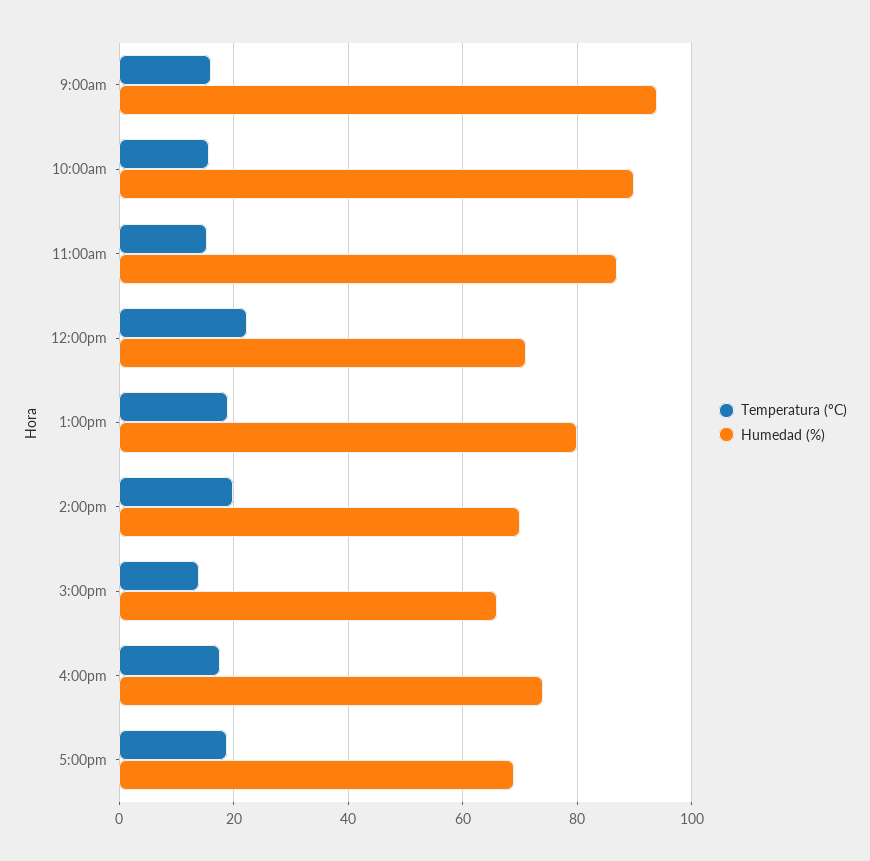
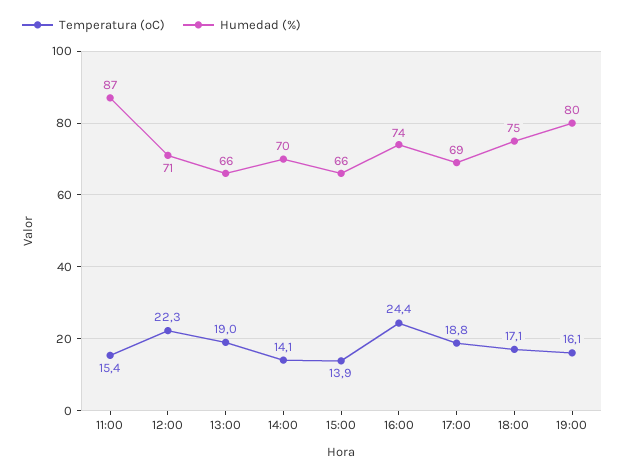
Temperatura (ºC), 9:00am: 16 -> none
Humedad (%), 9:00am: 94 -> none
Temperatura (ºC), 10:00am: 16 -> none
Humedad (%), 10:00am: 90 -> none
Humedad (%), 1:00pm: 80 -> 66
Temperatura (ºC), 2:00pm: 20 -> 14.1
Temperatura (ºC), 4:00pm: 18 -> 24.4
Temperatura (ºC), 18:00: none -> 17.1
Humedad (%), 18:00: none -> 75
Temperatura (ºC), 19:00: none -> 16.1
Humedad (%), 19:00: none -> 80

